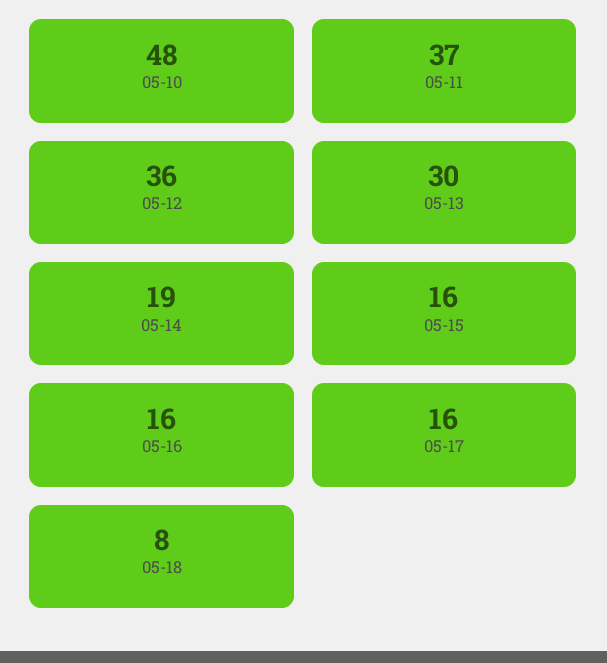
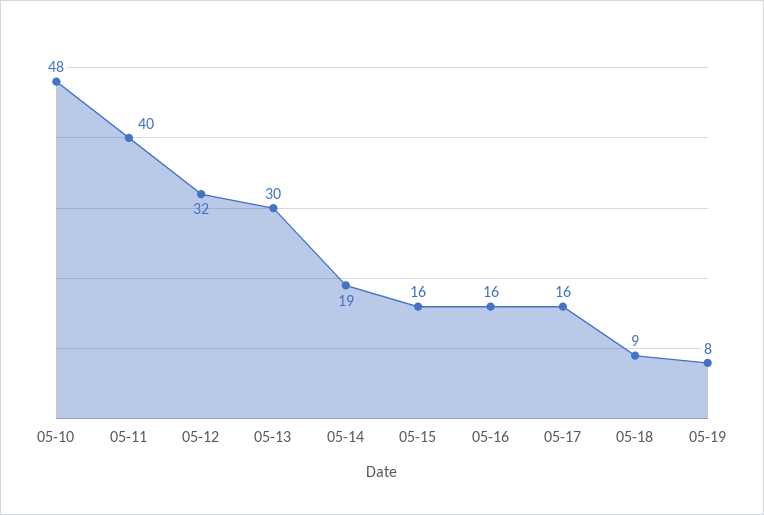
05-11: 37 -> 40
05-12: 36 -> 32
05-18: 8 -> 9
05-19: none -> 8

